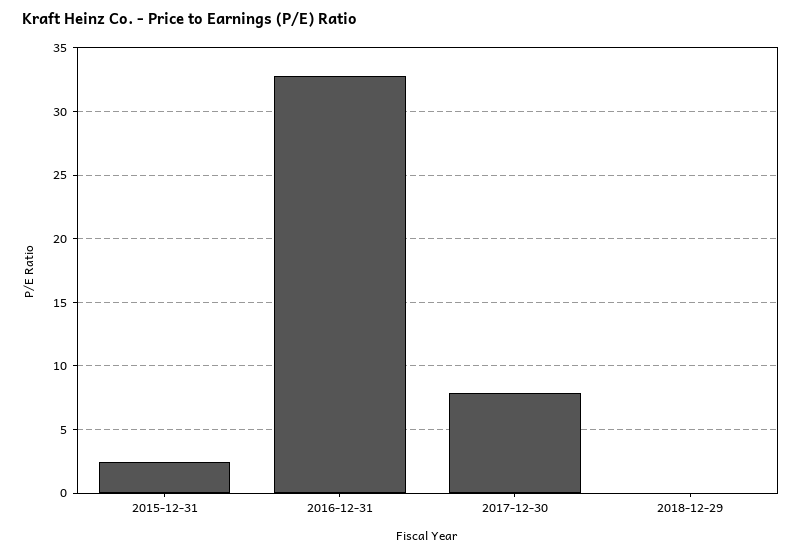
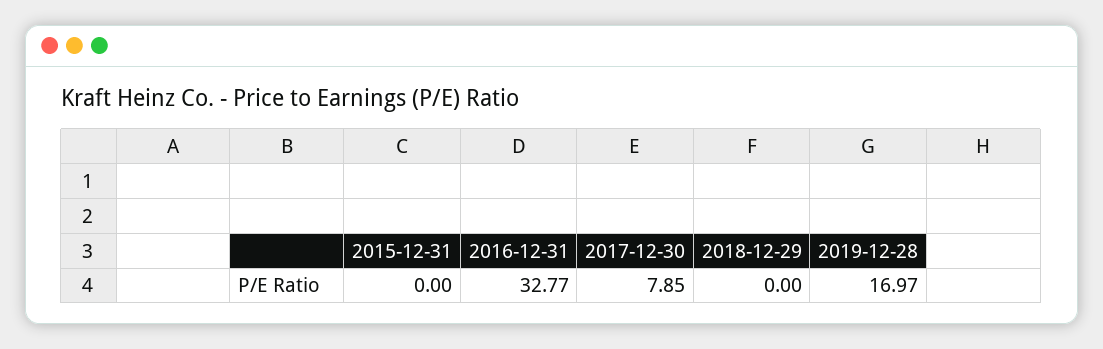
2015-12-31: 2.5 -> 0
2019-12-28: none -> 16.97

